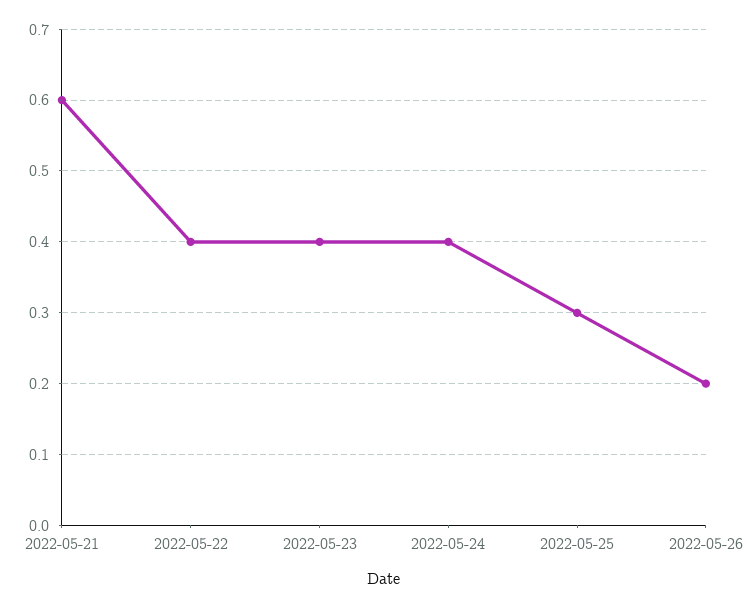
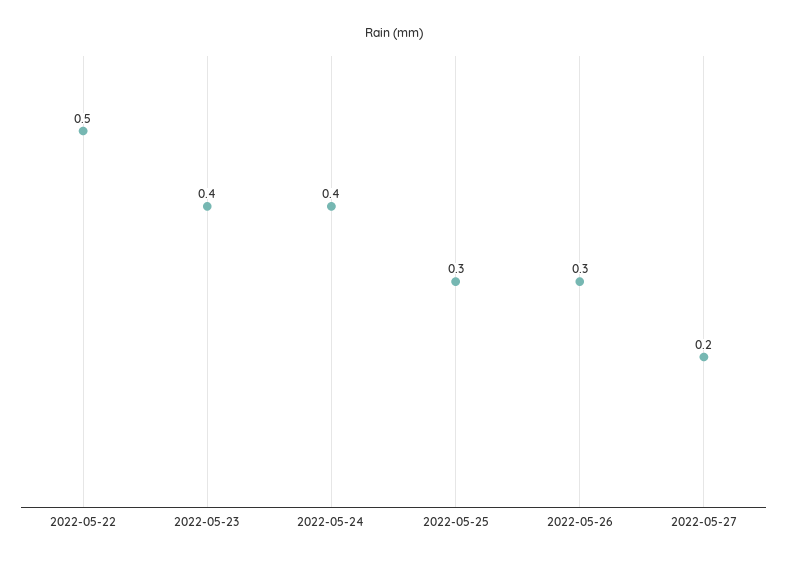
2022-05-21: 0.6 -> none
2022-05-22: 0.4 -> 0.5
2022-05-26: 0.2 -> 0.3
2022-05-27: none -> 0.2

